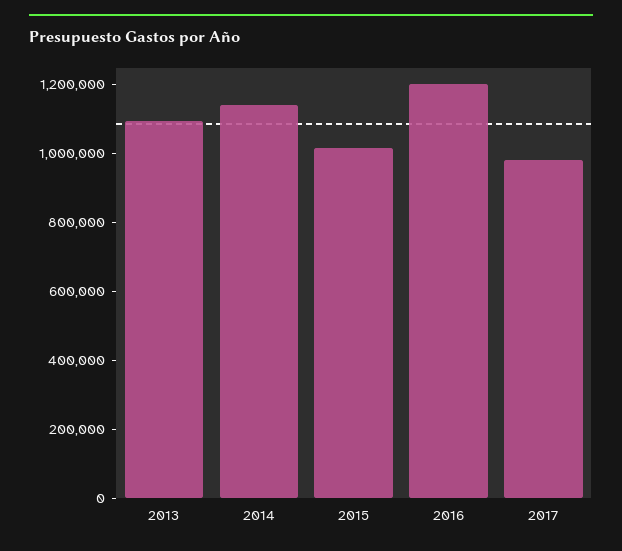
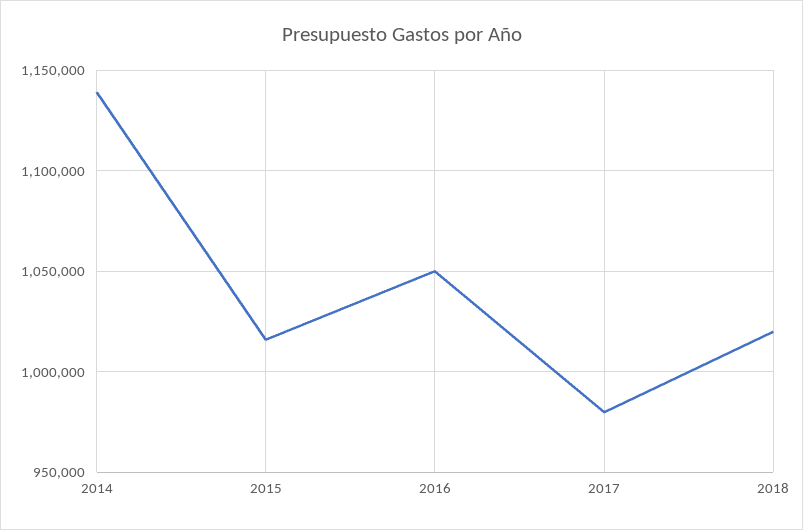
2013: 1100000 -> none
2016: 1200000 -> 1050000
2018: none -> 1020000

